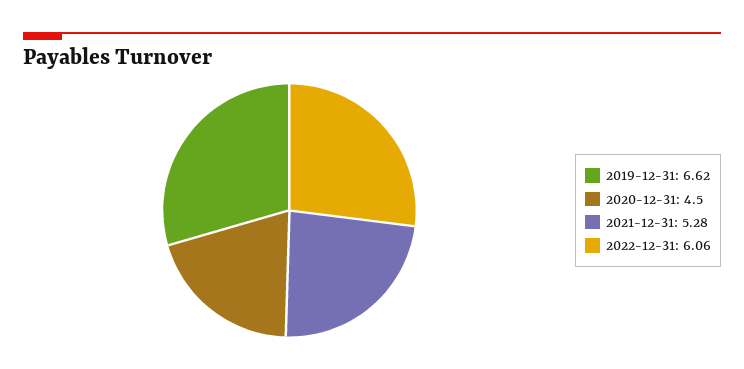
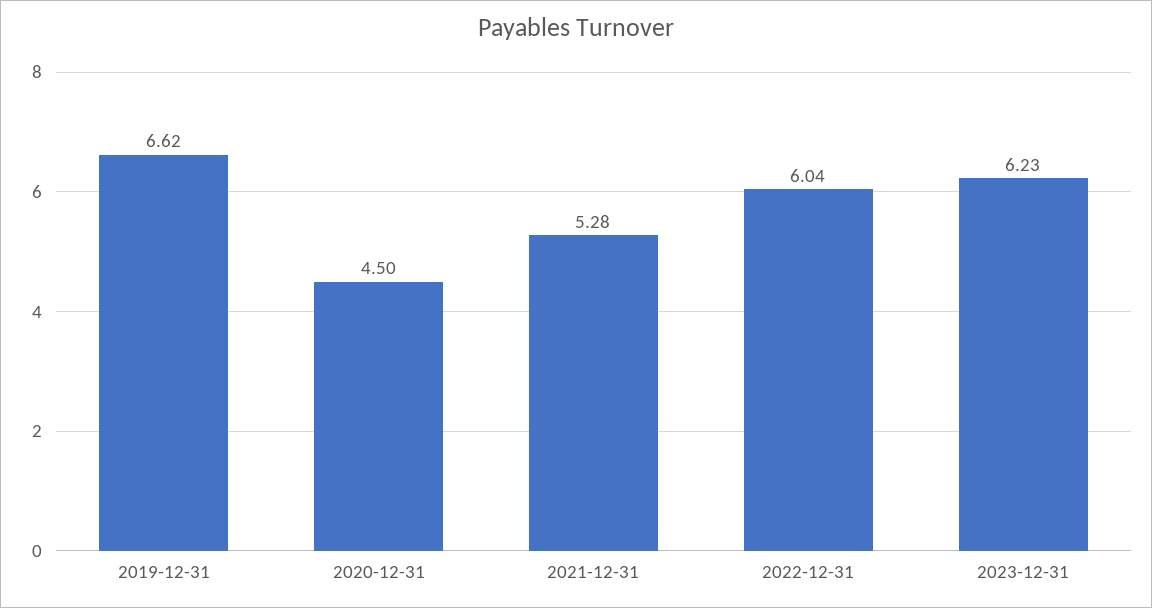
2022-12-31: 6.06 -> 6.04
2023-12-31: none -> 6.23

